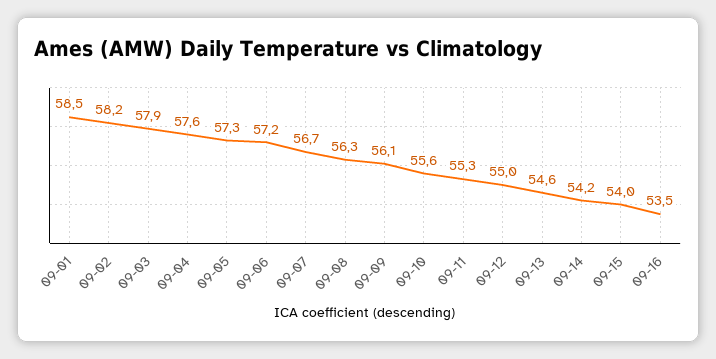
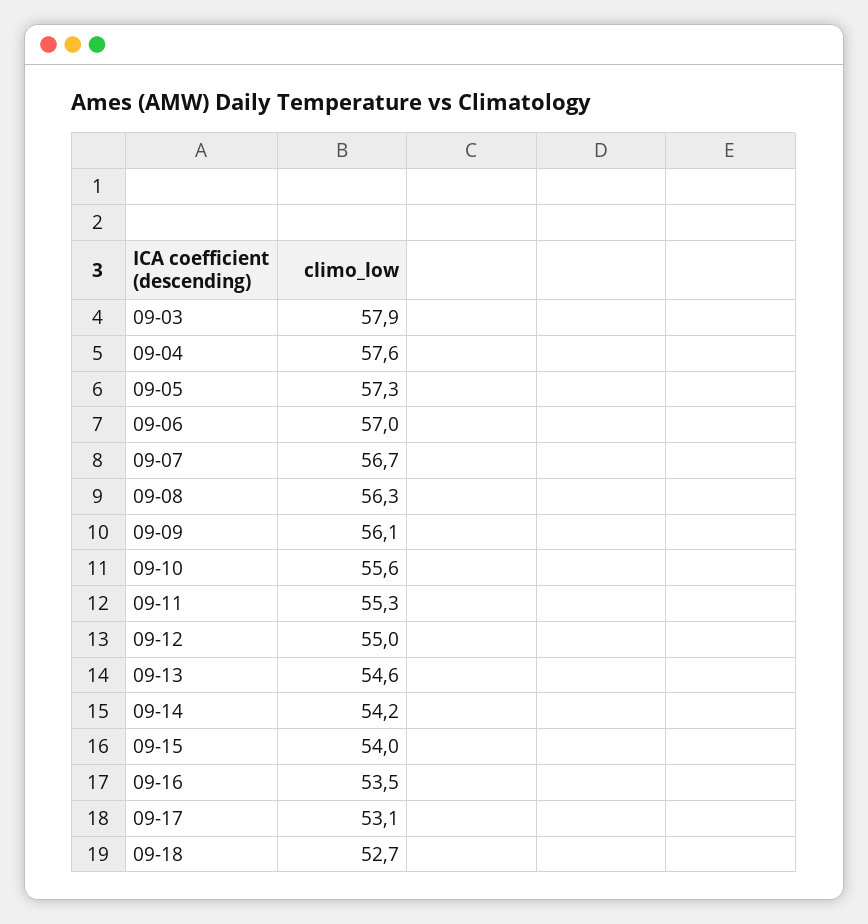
09-01: 58.5 -> none
09-02: 58.2 -> none
09-06: 57.2 -> 57
09-17: none -> 53.1
09-18: none -> 52.7

